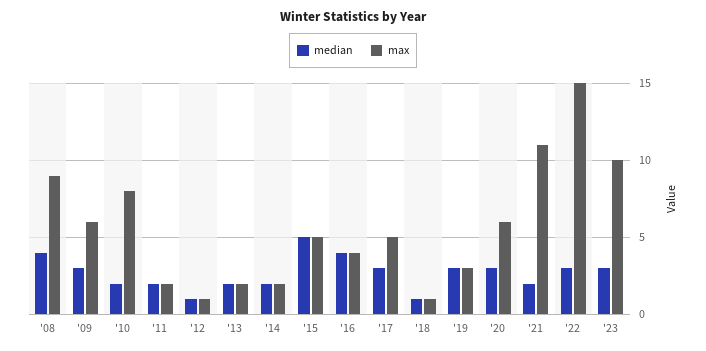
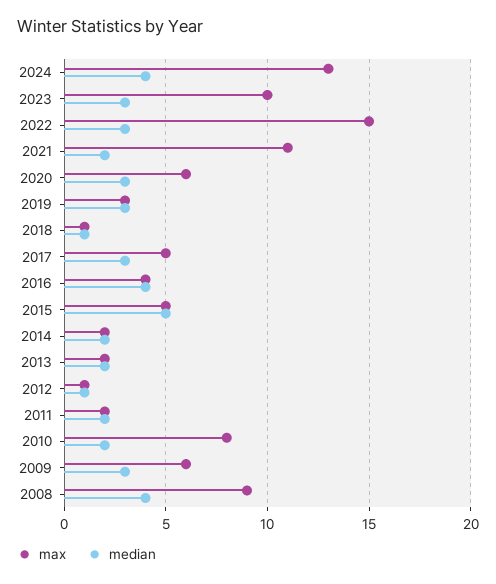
max, 2024: none -> 13
median, 2024: none -> 4

